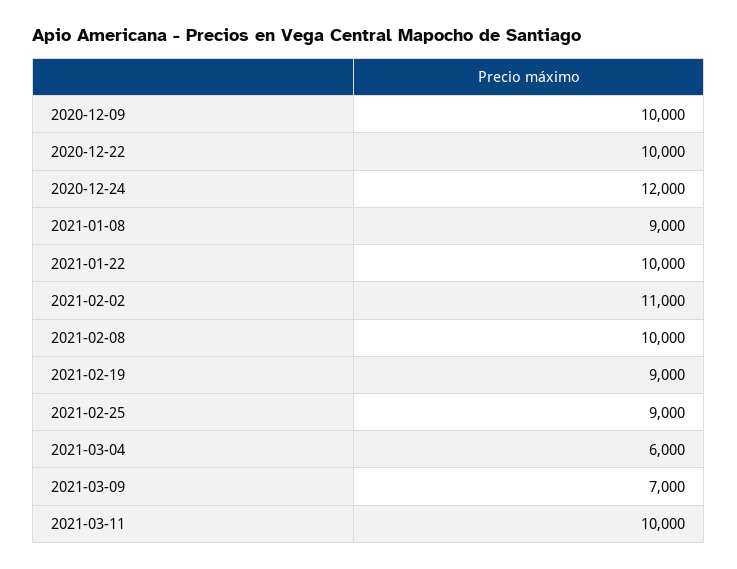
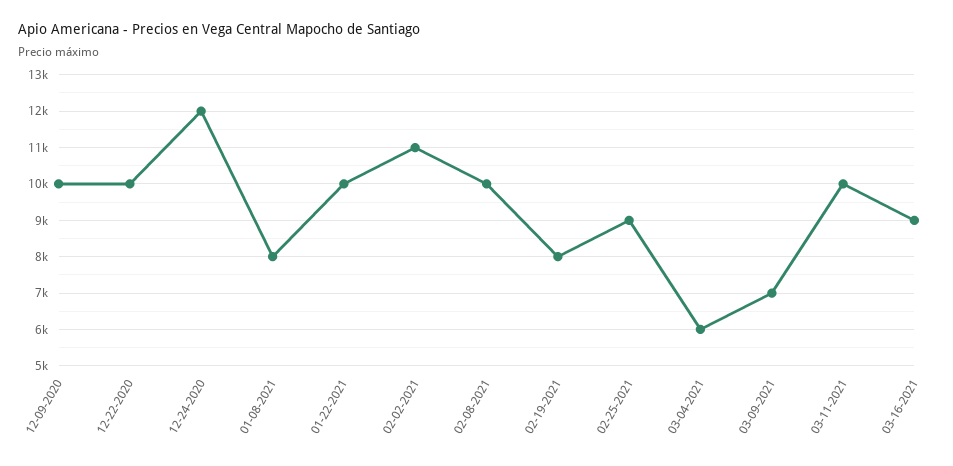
2021-01-08: 9000 -> 8000
2021-02-19: 9000 -> 8000
03-16-2021: none -> 9000

